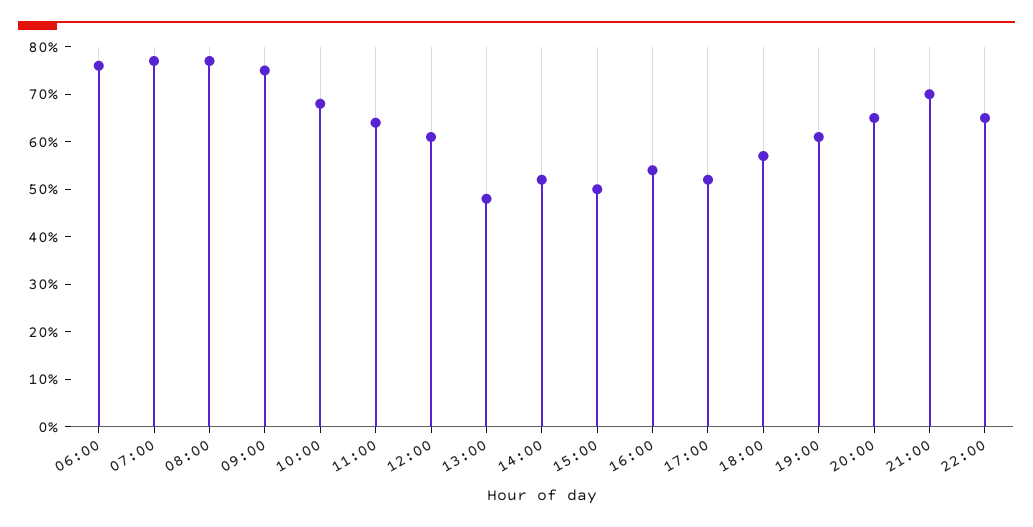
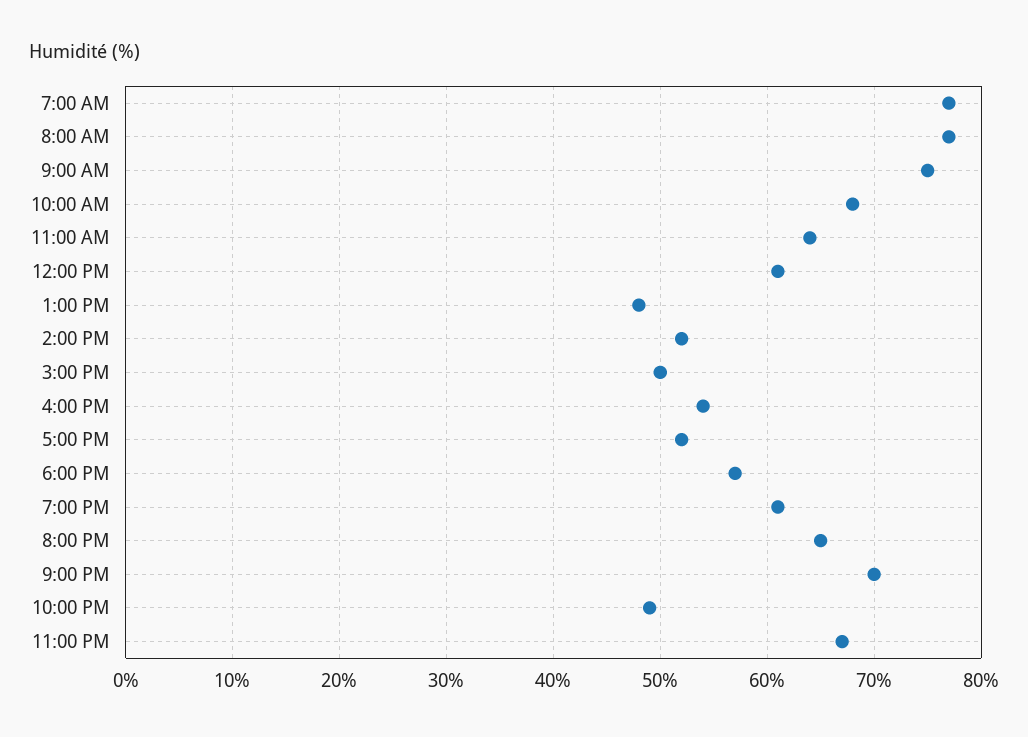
06:00: 75 -> none
22:00: 65 -> 49
11:00 PM: none -> 67

